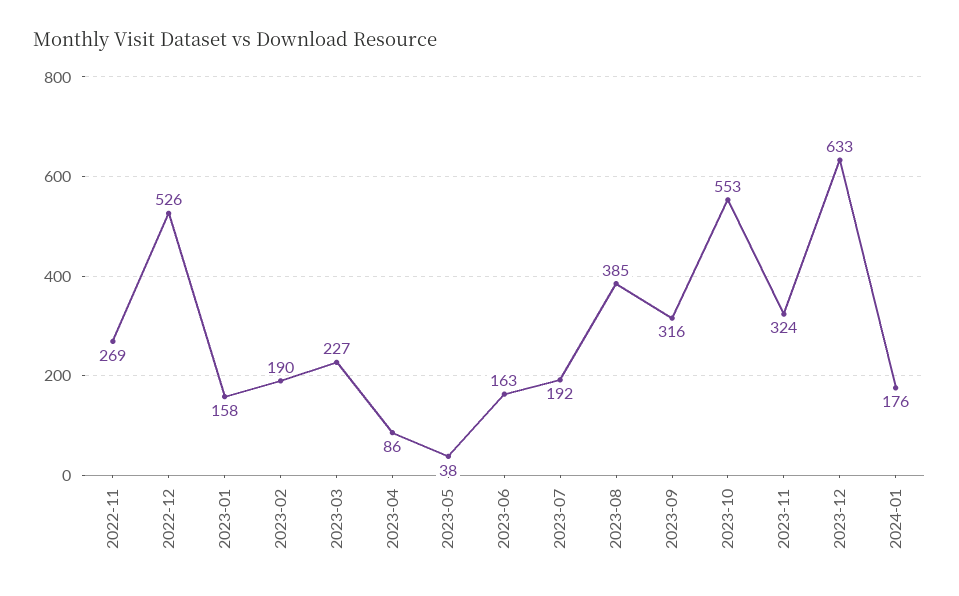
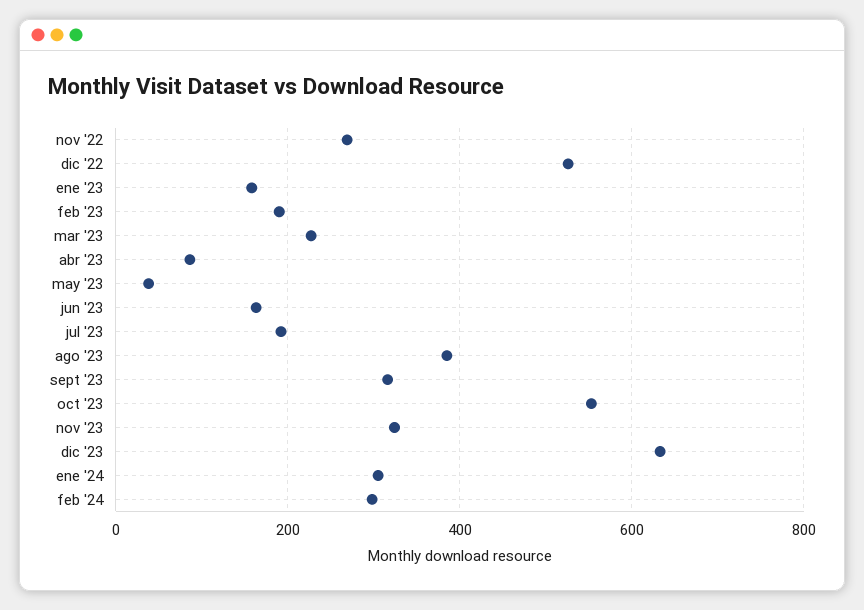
2024-01: 176 -> 300
feb '24: none -> 300

